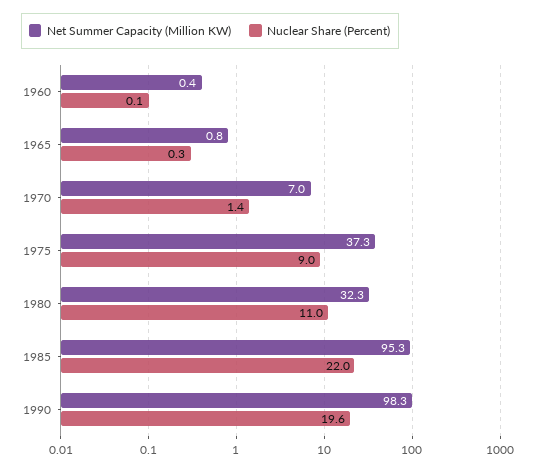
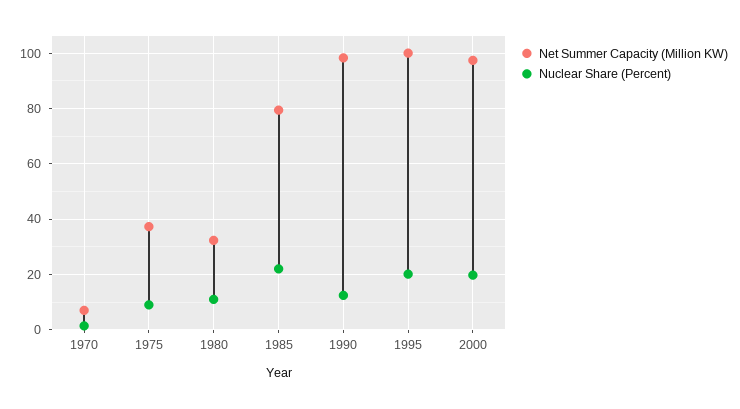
Net Summer Capacity (Million KW), 1960: 0.4 -> none
Nuclear Share (Percent), 1960: 0.1 -> none
Net Summer Capacity (Million KW), 1965: 0.8 -> none
Nuclear Share (Percent), 1965: 0.3 -> none
Net Summer Capacity (Million KW), 1985: 95.3 -> 80
Nuclear Share (Percent), 1990: 19.6 -> 12.5
Net Summer Capacity (Million KW), 1995: none -> 100
Nuclear Share (Percent), 1995: none -> 20
Net Summer Capacity (Million KW), 2000: none -> 97.5
Nuclear Share (Percent), 2000: none -> 20

